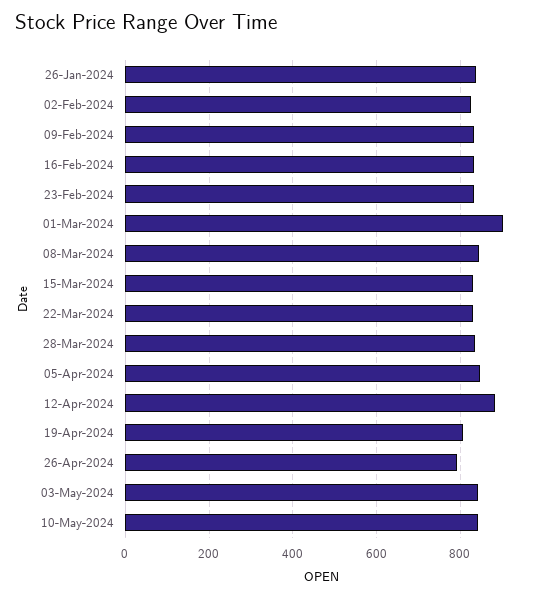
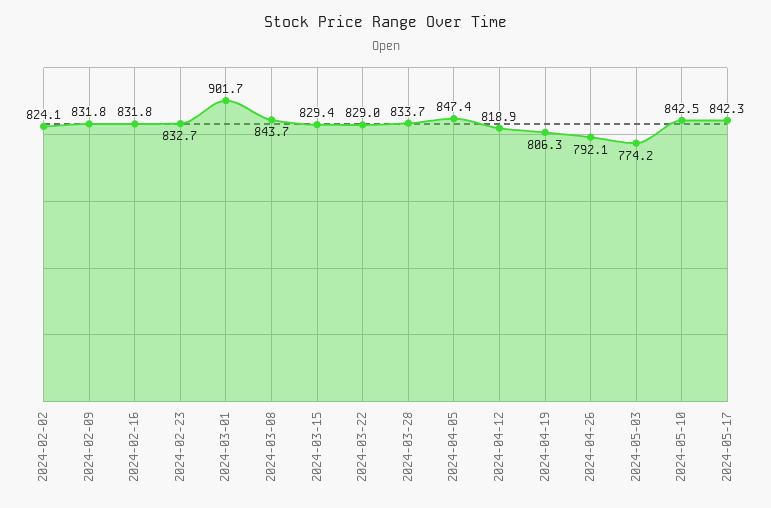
26-Jan-2024: 840 -> none
12-Apr-2024: 880 -> 818.9
03-May-2024: 840 -> 774.2
2024-05-17: none -> 842.3

